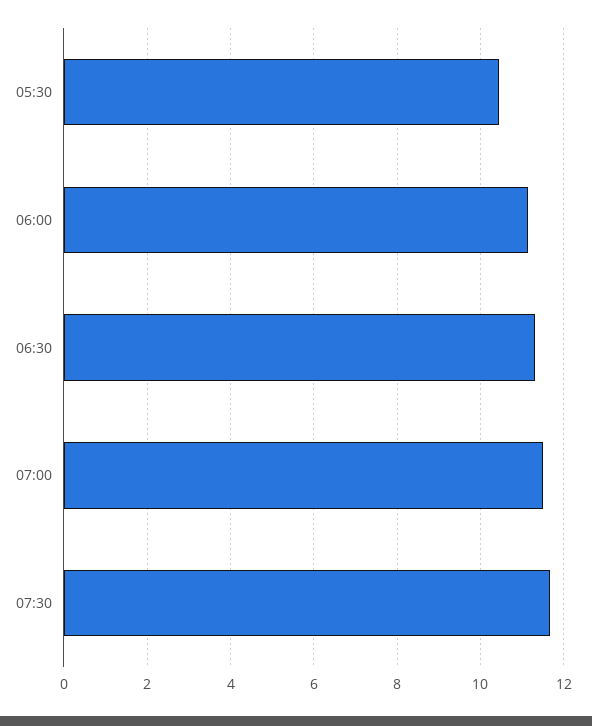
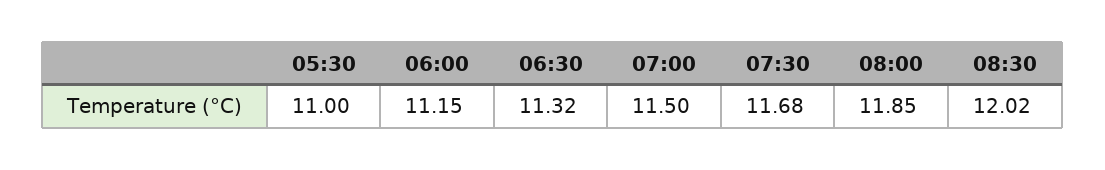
05:30: 10.4 -> 11
08:00: none -> 11.85
08:30: none -> 12.02

